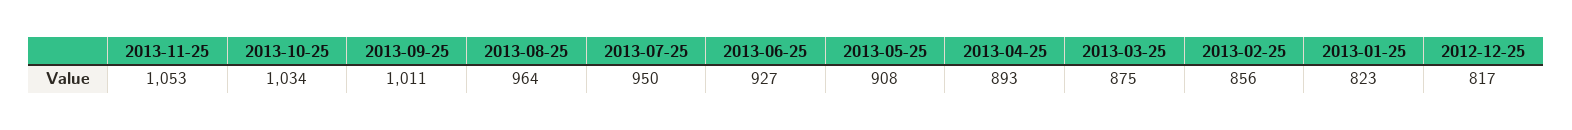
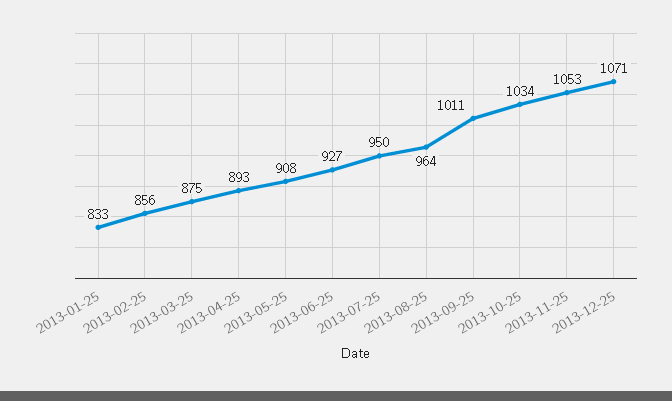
2013-01-25: 823 -> 833
2012-12-25: 817 -> none
2013-12-25: none -> 1071

